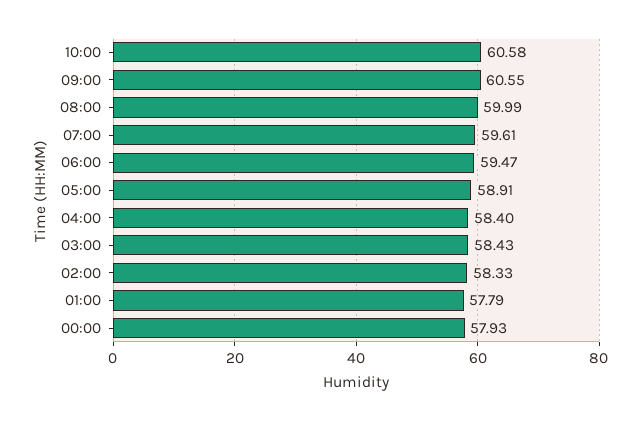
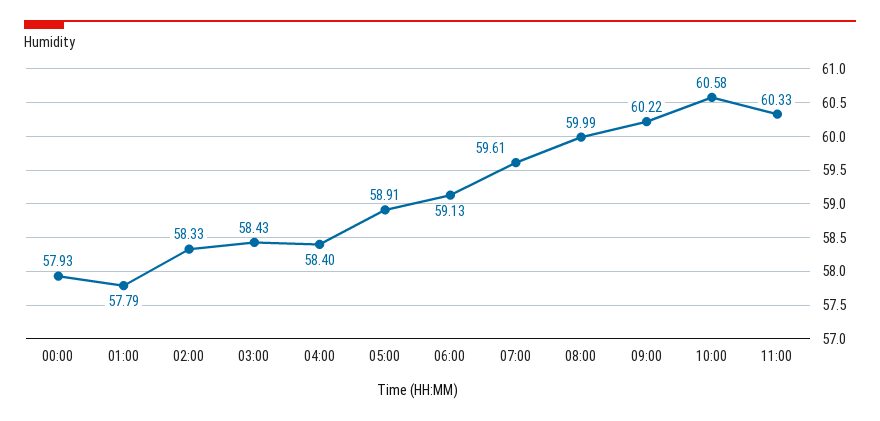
09:00: 60.55 -> 60.22
06:00: 59.47 -> 59.13
11:00: none -> 60.33

